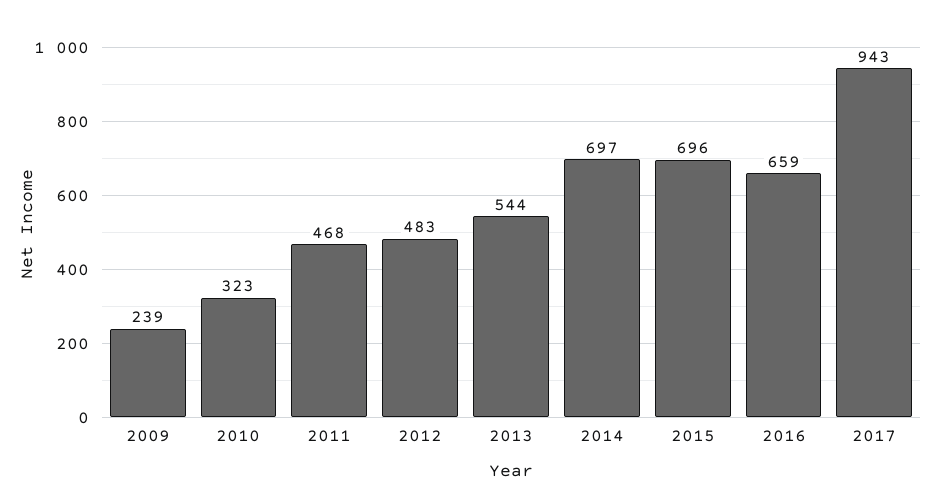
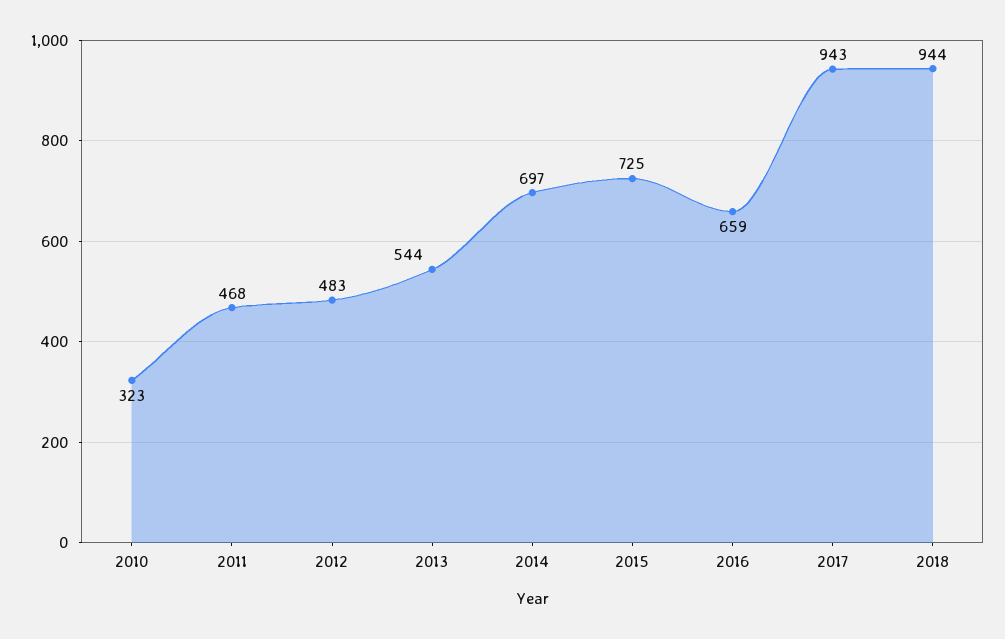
2009: 239 -> none
2015: 696 -> 725
2018: none -> 944

